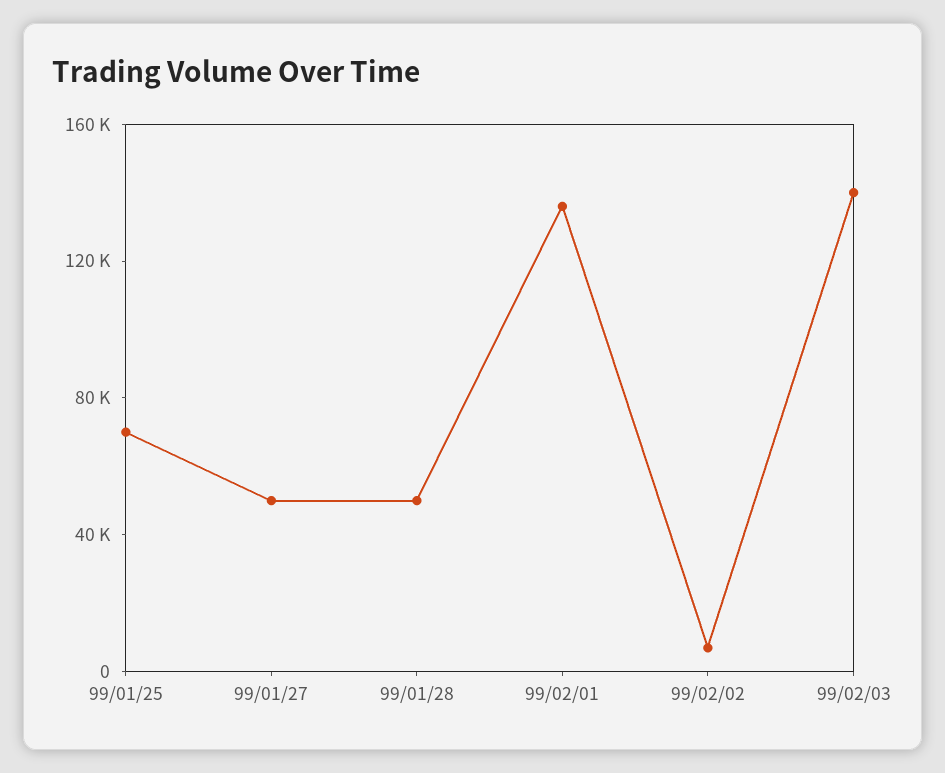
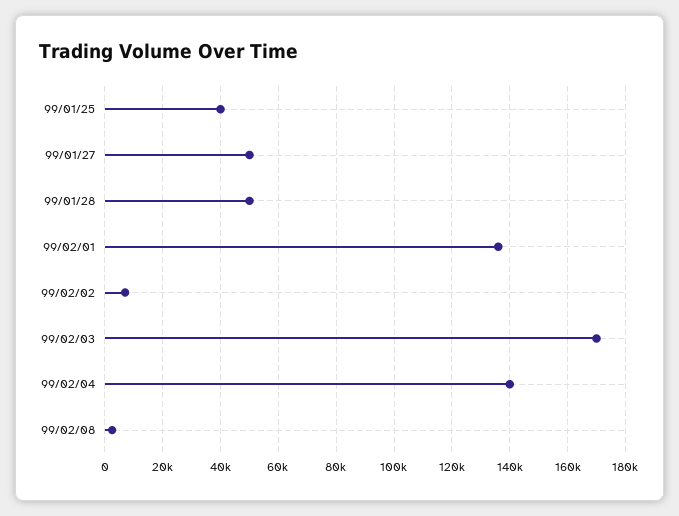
99/01/25: 70000 -> 40000
99/02/03: 140000 -> 170000
99/02/04: none -> 140000
99/02/08: none -> 2500

